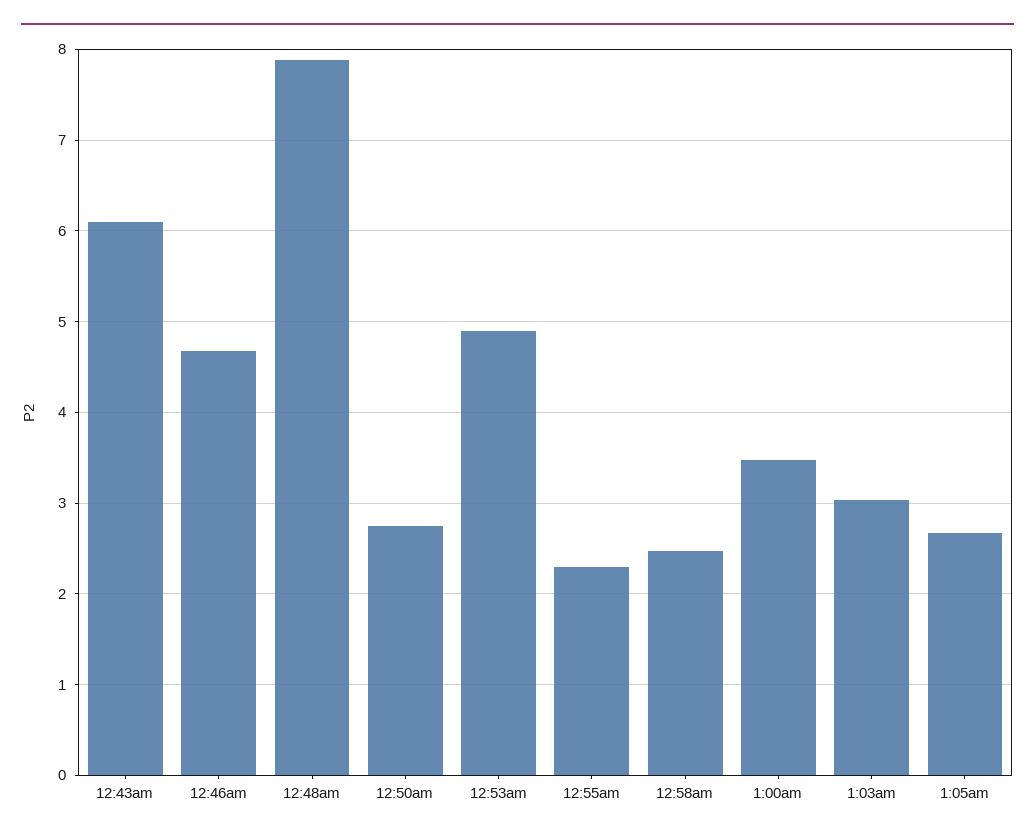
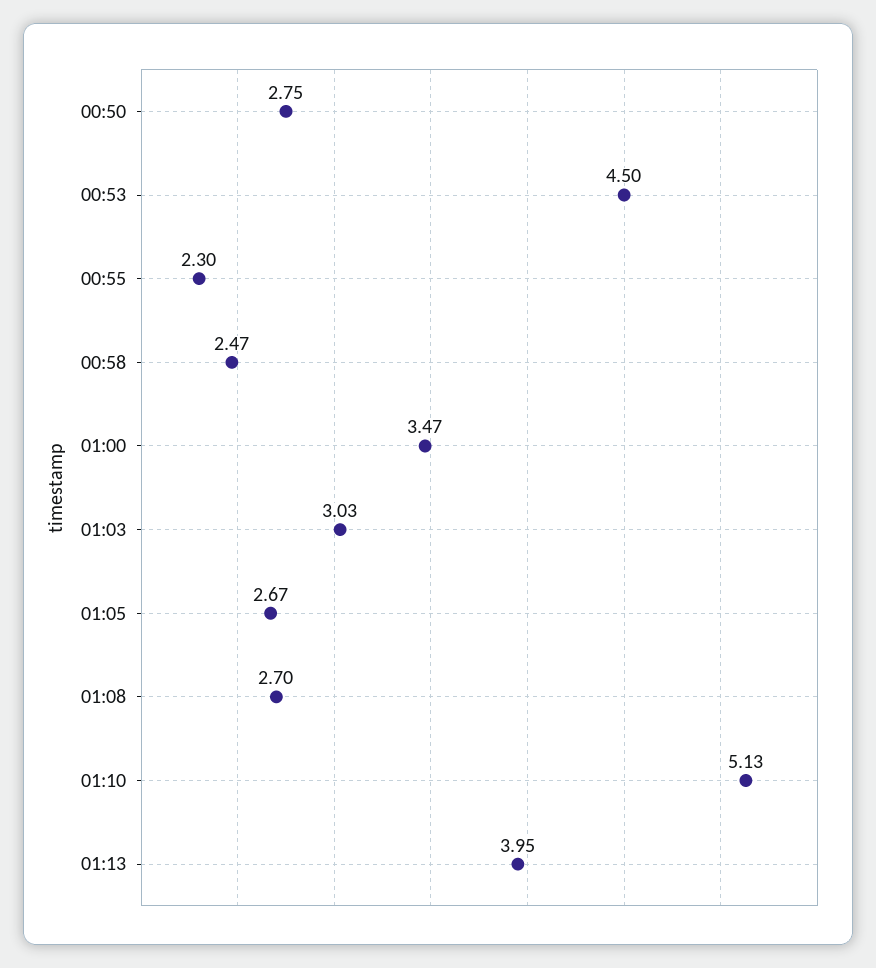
12:43am: 6.1 -> none
12:46am: 4.7 -> none
12:48am: 7.9 -> none
12:53am: 4.9 -> 4.5
01:08: none -> 2.7
01:10: none -> 5.13
01:13: none -> 3.95

